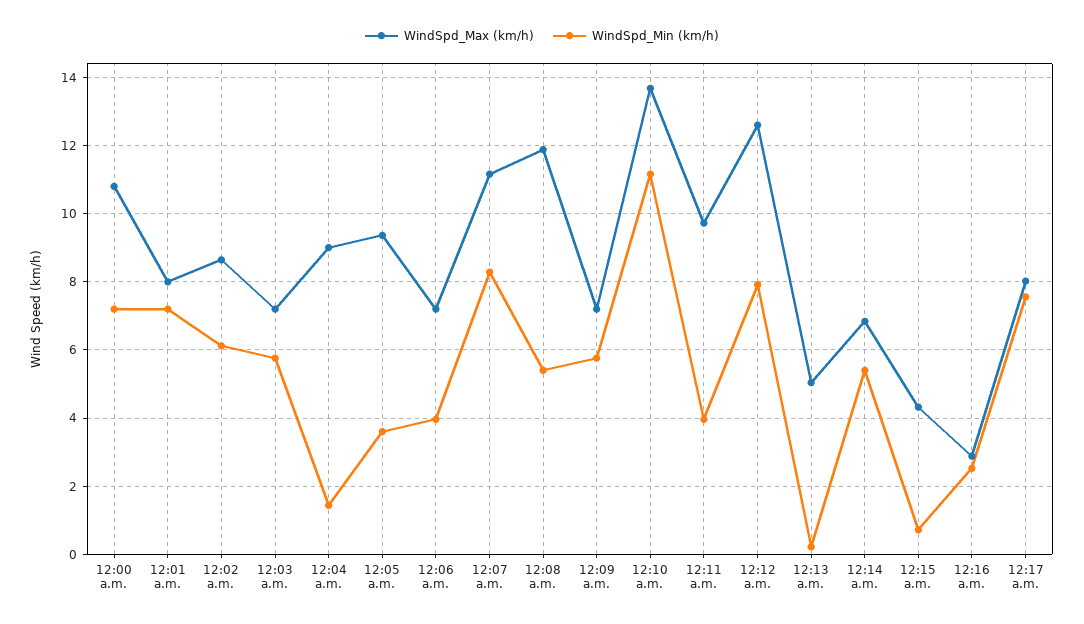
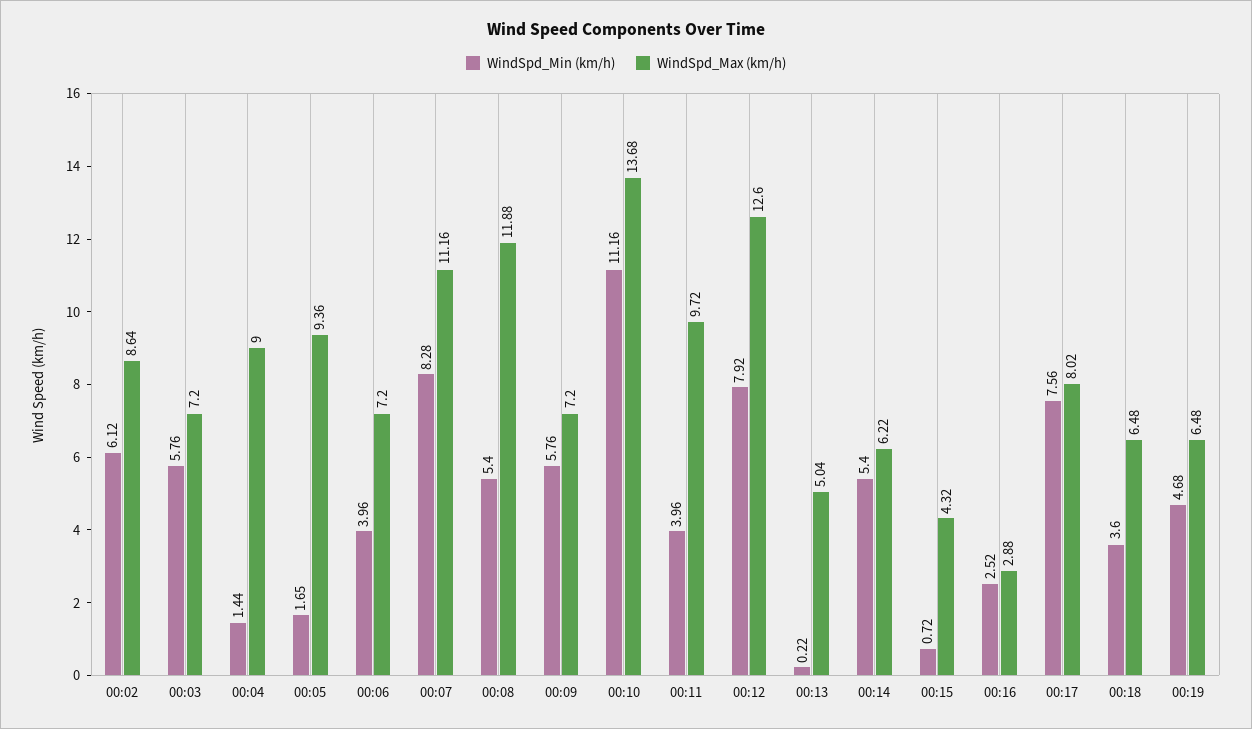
WindSpd_Max (km/h), 12:00 a.m.: 10.8 -> none
WindSpd_Min (km/h), 12:00 a.m.: 7.2 -> none
WindSpd_Max (km/h), 12:01 a.m.: 8 -> none
WindSpd_Min (km/h), 12:01 a.m.: 7.2 -> none
WindSpd_Min (km/h), 12:05 a.m.: 3.6 -> 1.65
WindSpd_Max (km/h), 12:14 a.m.: 6.8 -> 6.22
WindSpd_Min (km/h), 00:18: none -> 3.6
WindSpd_Max (km/h), 00:18: none -> 6.48
WindSpd_Min (km/h), 00:19: none -> 4.68
WindSpd_Max (km/h), 00:19: none -> 6.48

